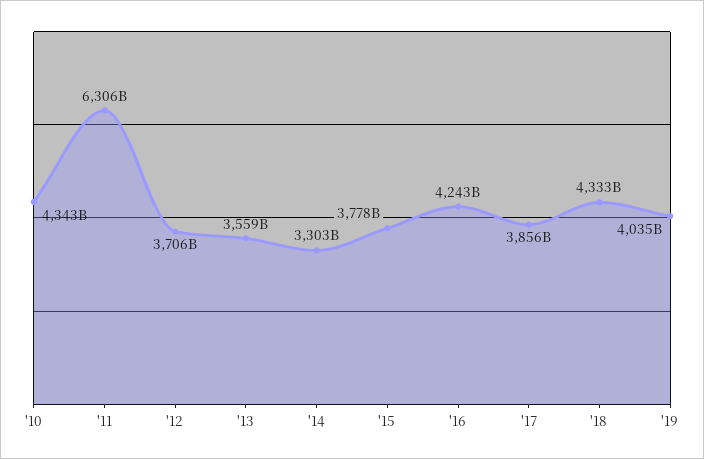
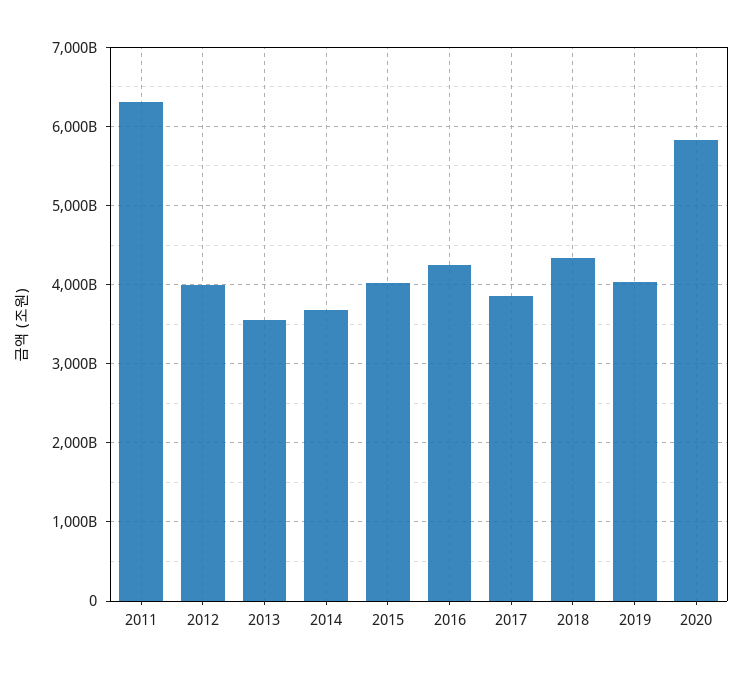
'10: 4343000000000 -> none
'12: 3706000000000 -> 4000000000000
'14: 3303000000000 -> 3700000000000
'15: 3778000000000 -> 4000000000000
2020: none -> 5800000000000

